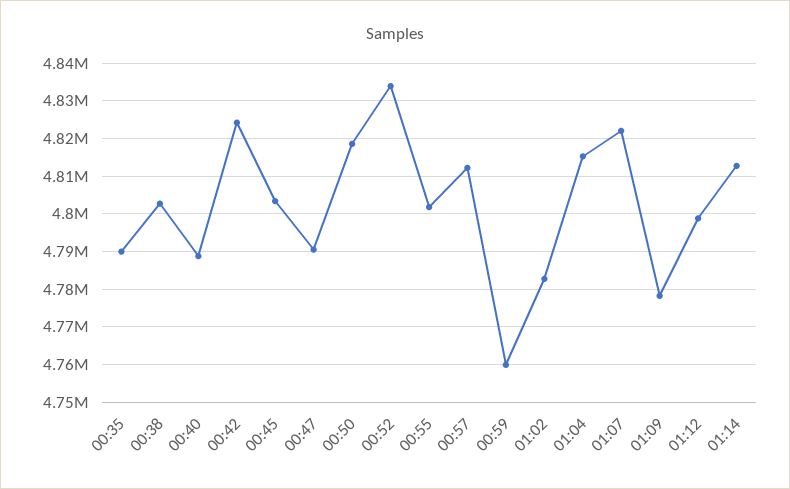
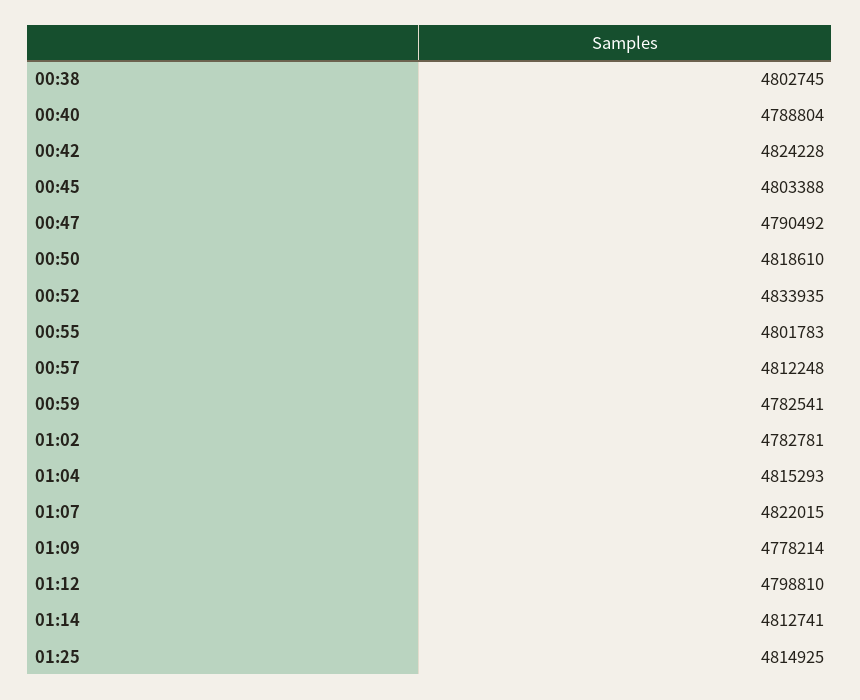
00:35: 4790000 -> none
00:59: 4760000 -> 4782541
01:25: none -> 4814925

